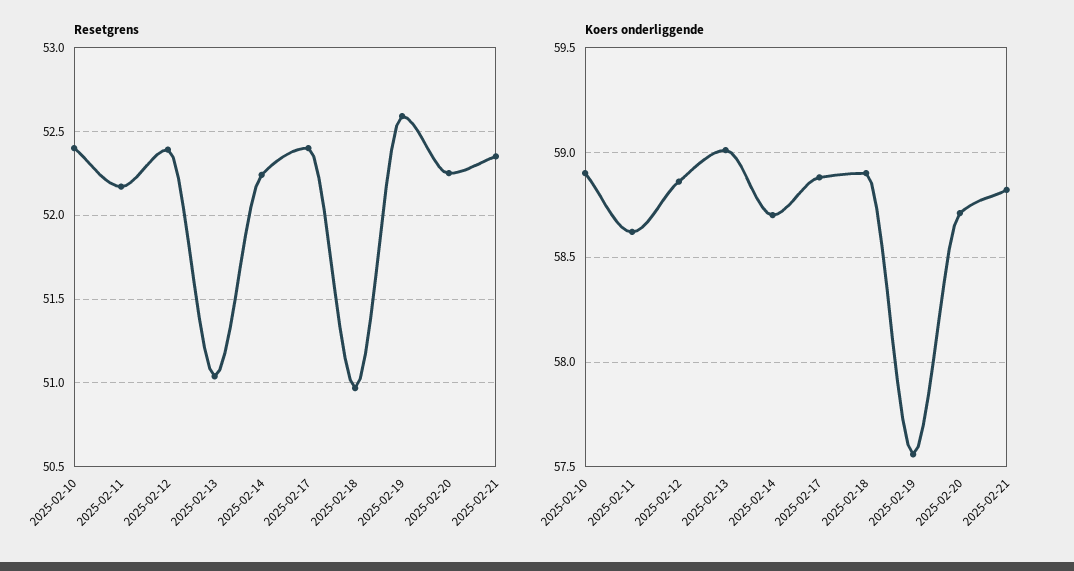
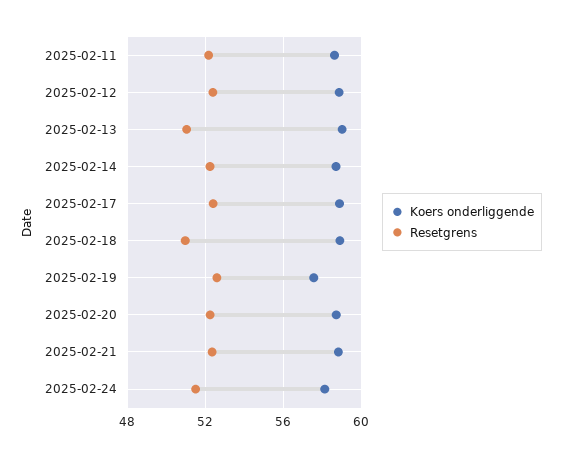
Resetgrens, 2025-02-10: 52.4 -> none
Koers onderliggende, 2025-02-10: 58.9 -> none
Koers onderliggende, 2025-02-24: none -> 58
Resetgrens, 2025-02-24: none -> 51.5

